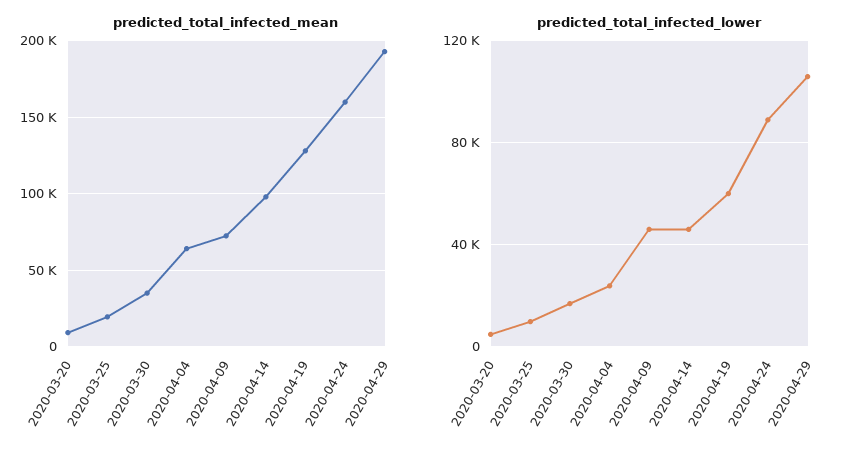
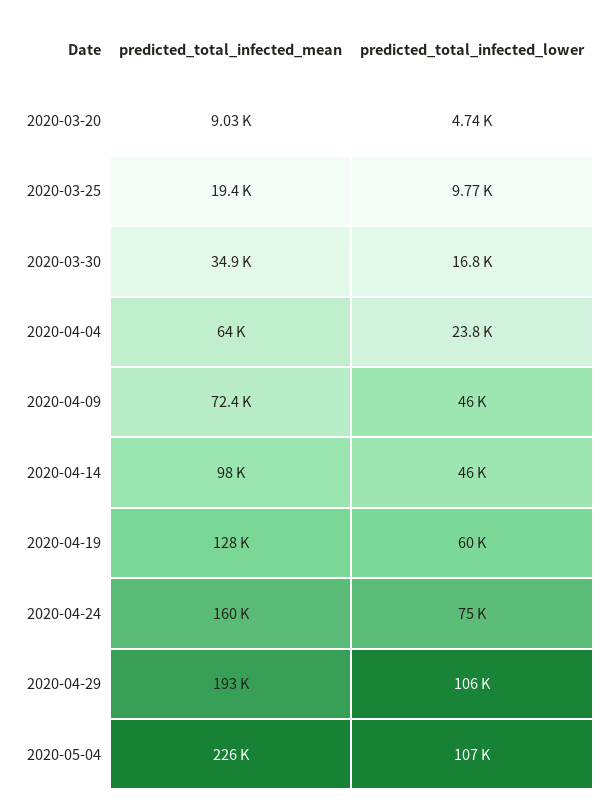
predicted_total_infected_lower, 2020-04-24: 90000 -> 75000
predicted_total_infected_mean, 2020-05-04: none -> 226000
predicted_total_infected_lower, 2020-05-04: none -> 107000

